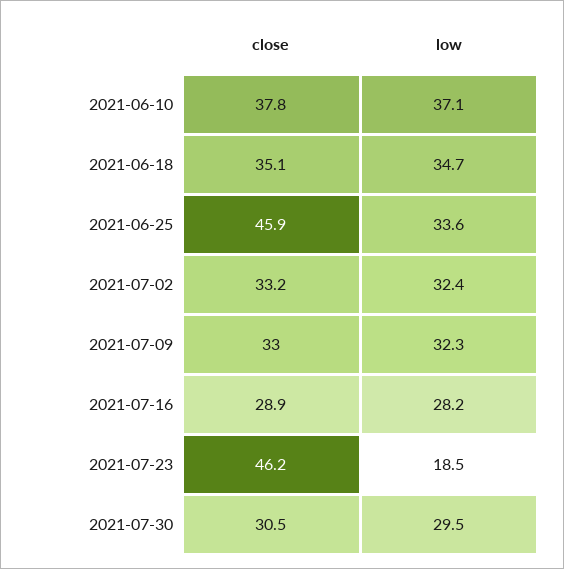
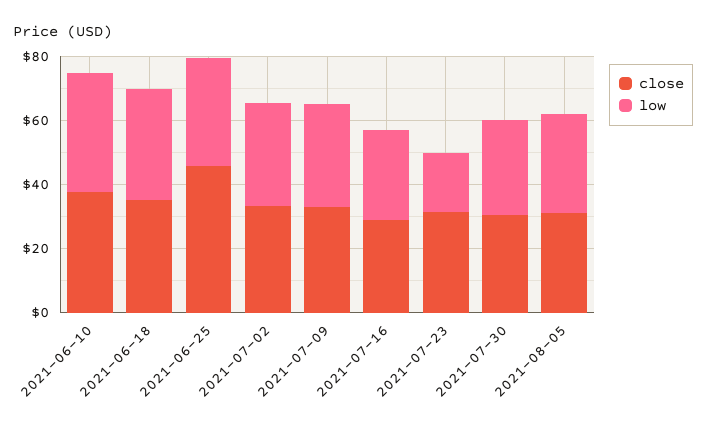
close, 2021-07-23: 46.2 -> 30
close, 2021-08-05: none -> 30
low, 2021-08-05: none -> 30

